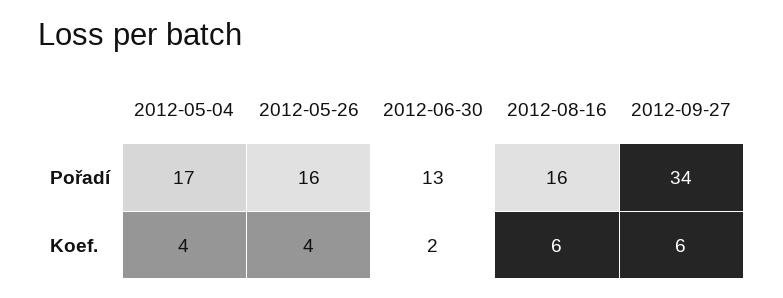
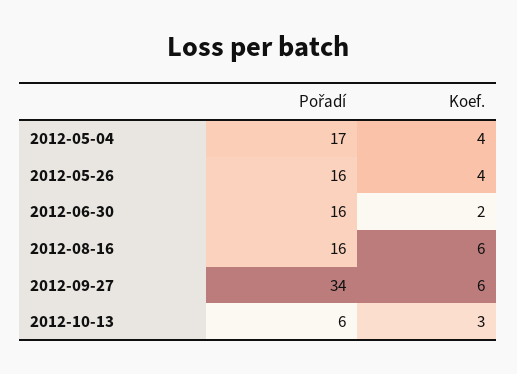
2012-06-30, Pořadí: 13 -> 16
2012-10-13, Pořadí: none -> 6
2012-10-13, Koef.: none -> 3

